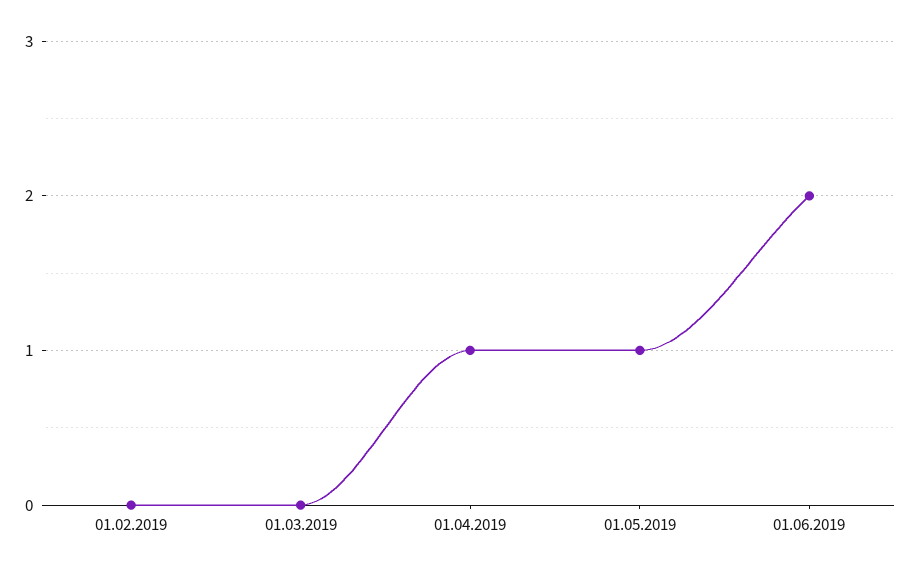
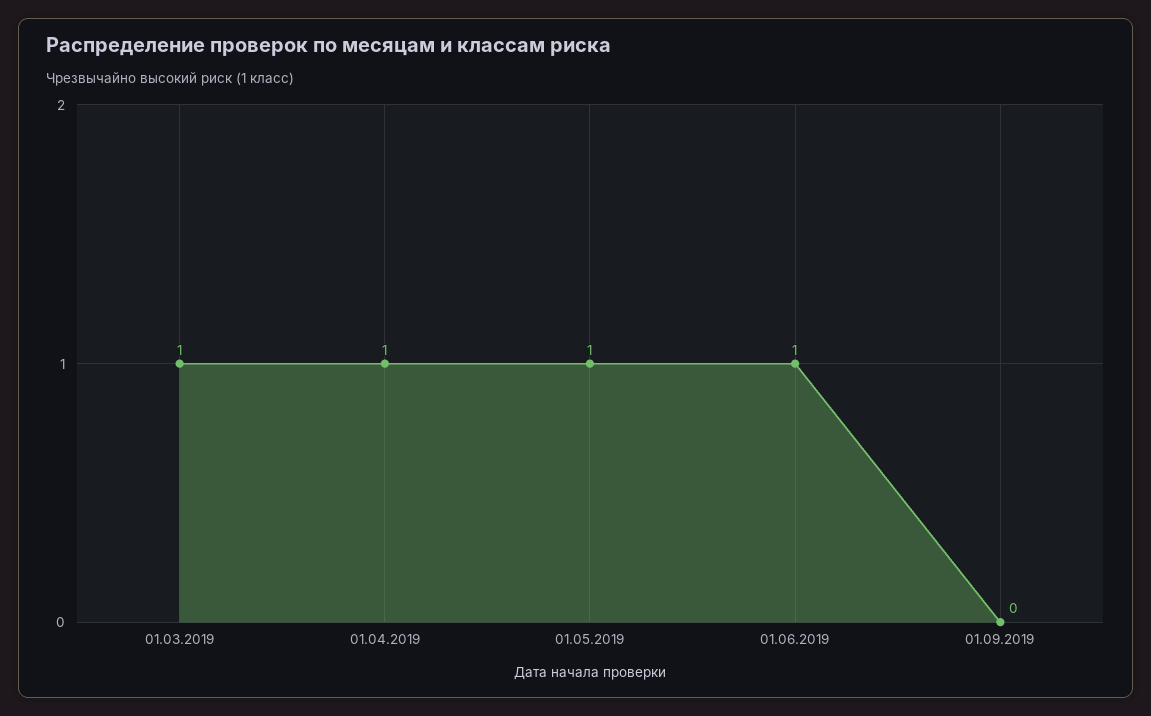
01.02.2019: 0 -> none
01.03.2019: 0 -> 1
01.06.2019: 2 -> 1
01.09.2019: none -> 0

